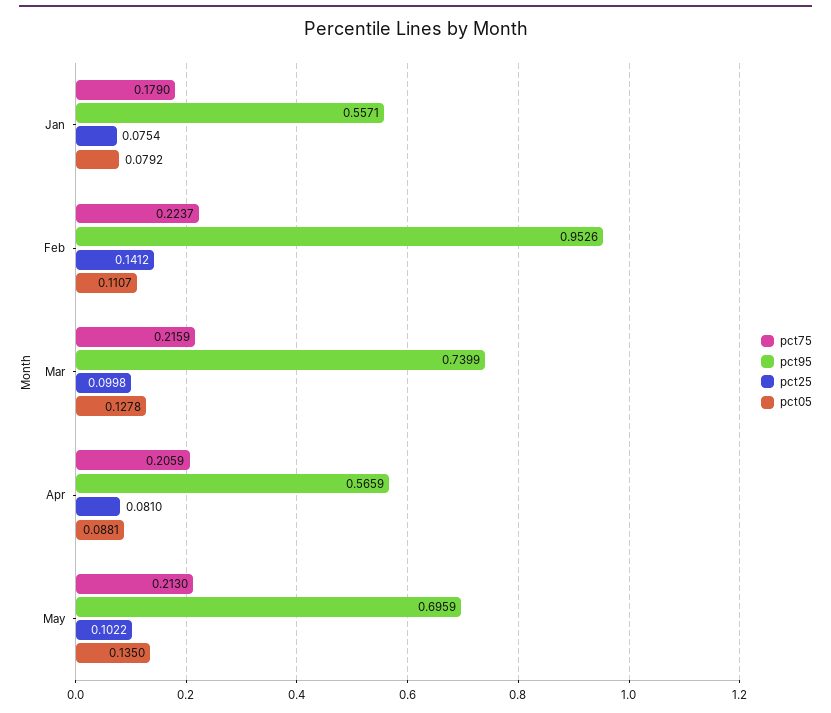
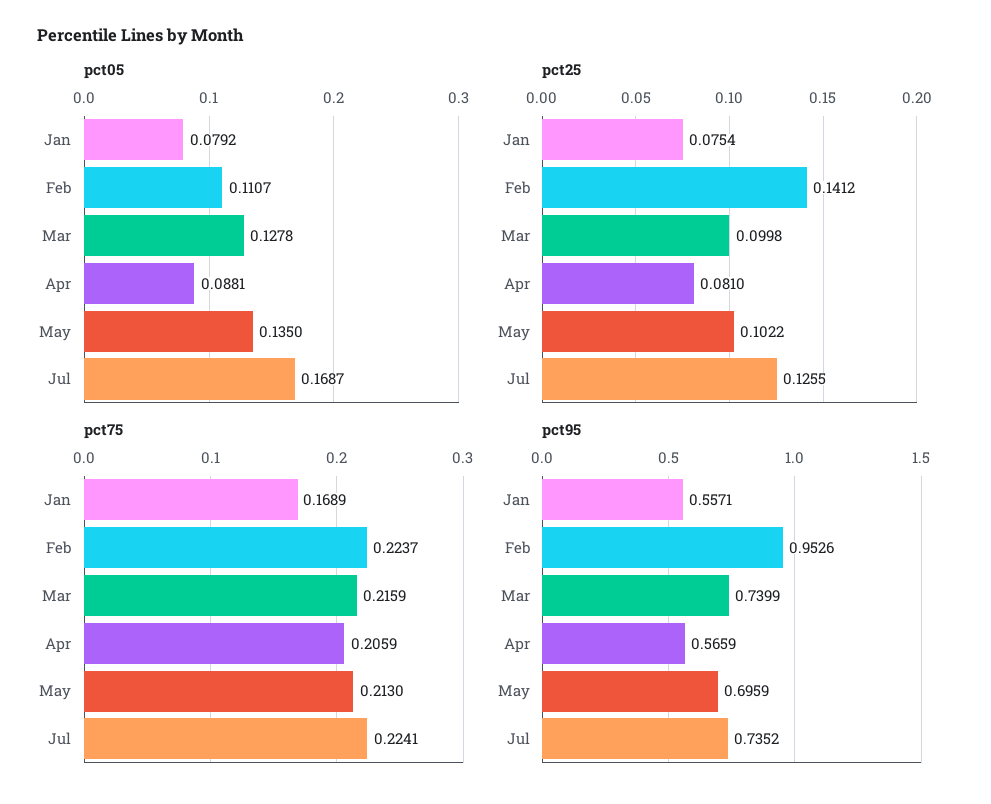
pct75, Jan: 0.179 -> 0.1689
pct05, Jul: none -> 0.1687
pct25, Jul: none -> 0.1255
pct75, Jul: none -> 0.2241
pct95, Jul: none -> 0.7352

